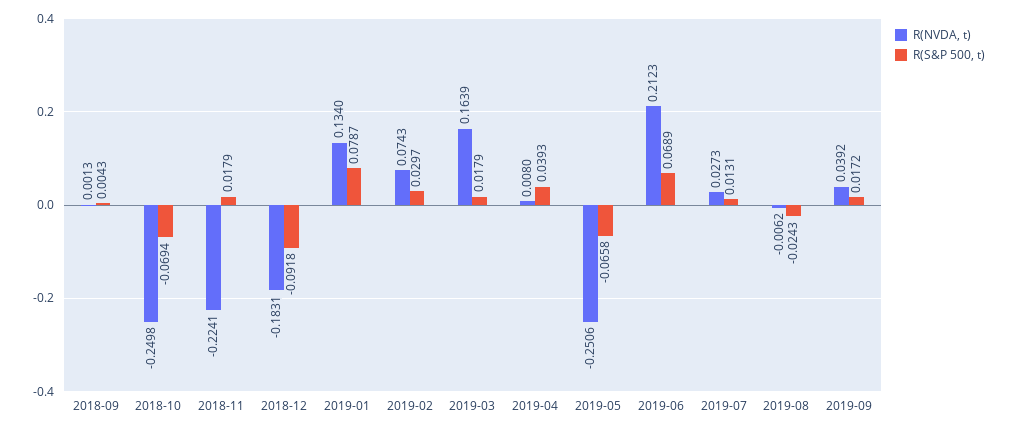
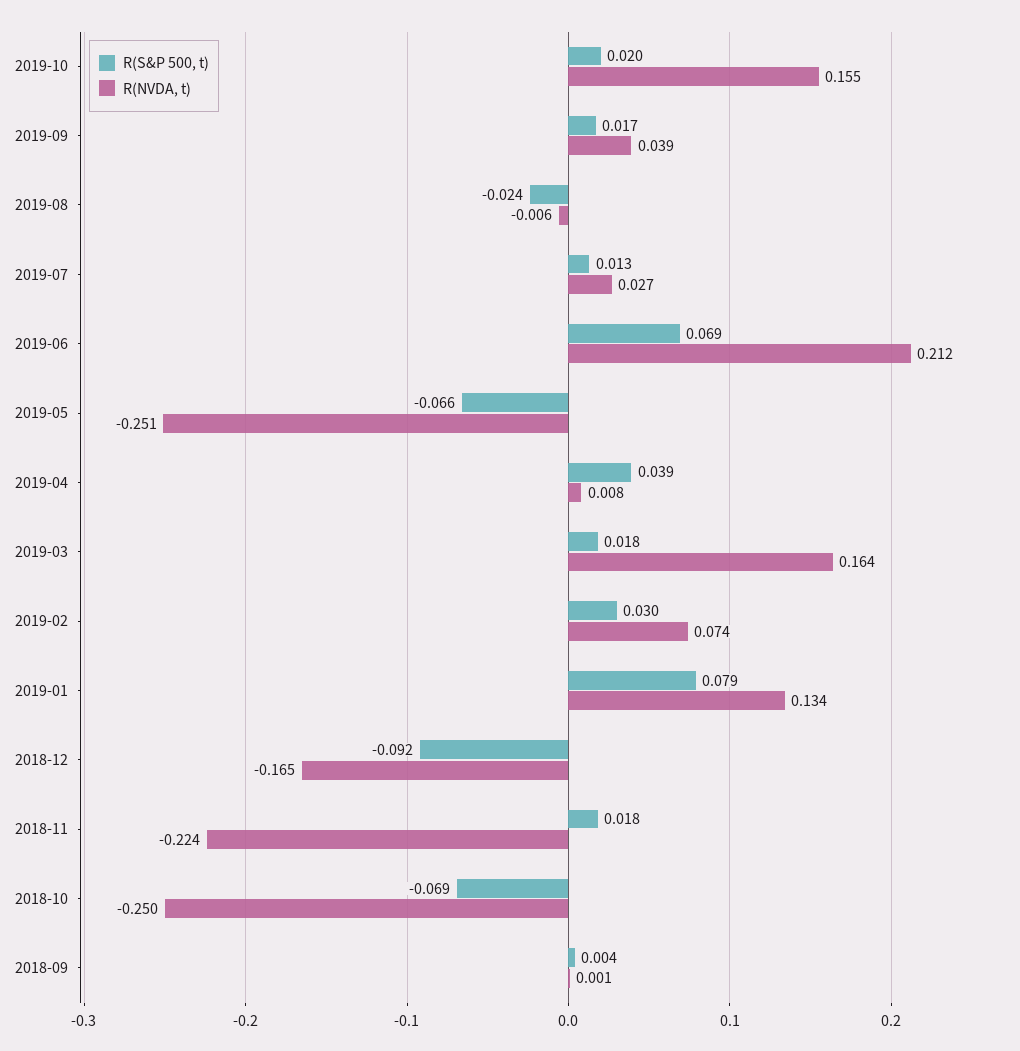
R(NVDA, t), 2018-12: -0.1831 -> -0.165
R(S&P 500, t), 2019-10: none -> 0.02
R(NVDA, t), 2019-10: none -> 0.155

